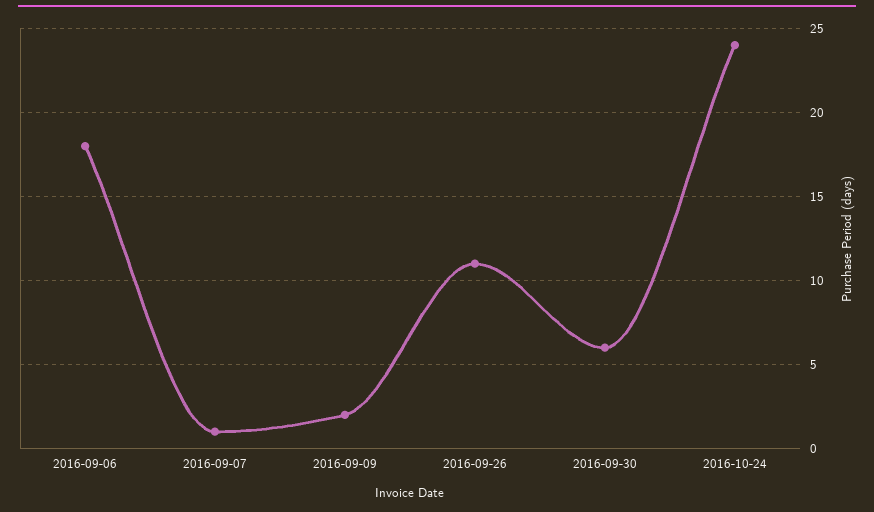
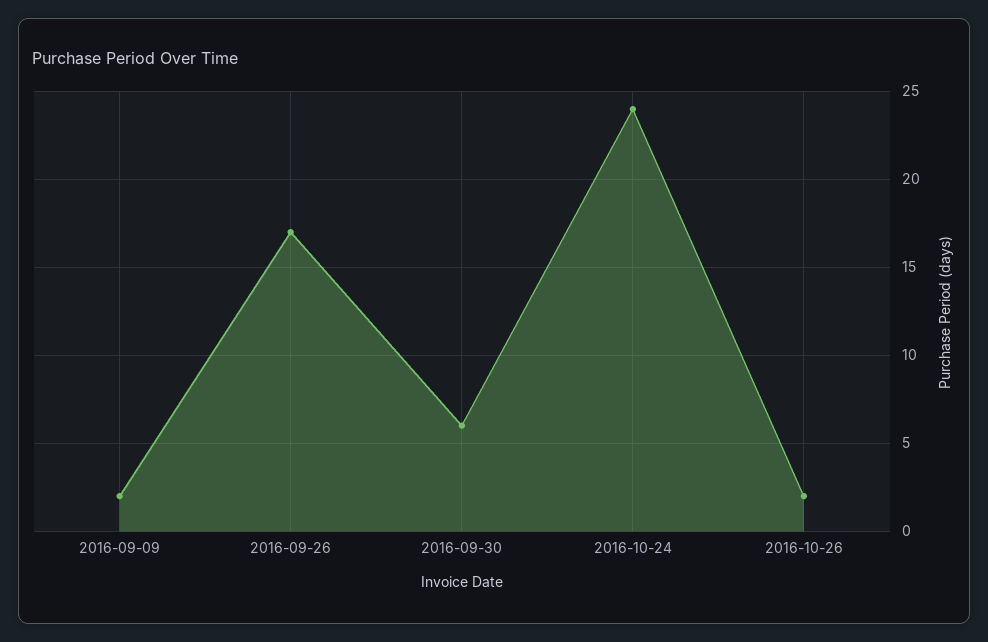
2016-09-06: 18 -> none
2016-09-07: 1 -> none
2016-09-26: 11 -> 17
2016-10-26: none -> 2

